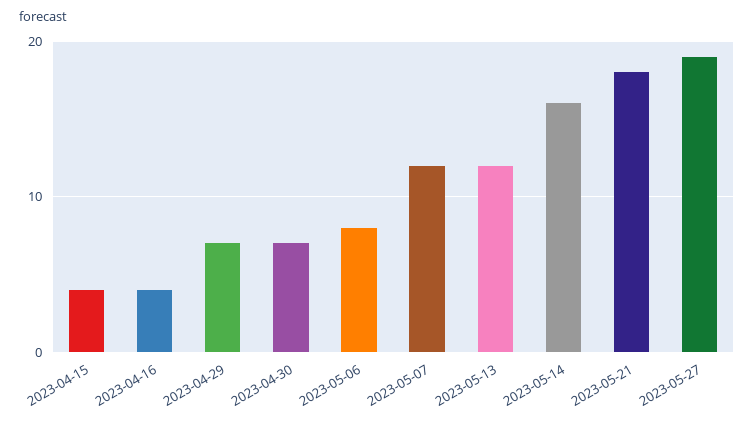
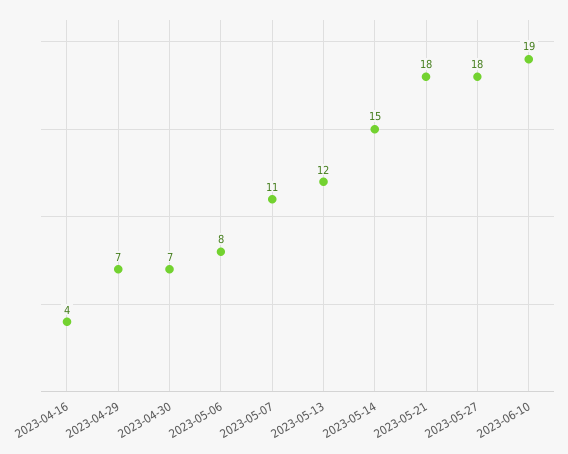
2023-04-15: 4 -> none
2023-05-07: 12 -> 11
2023-05-14: 16 -> 15
2023-05-27: 19 -> 18
2023-06-10: none -> 19

